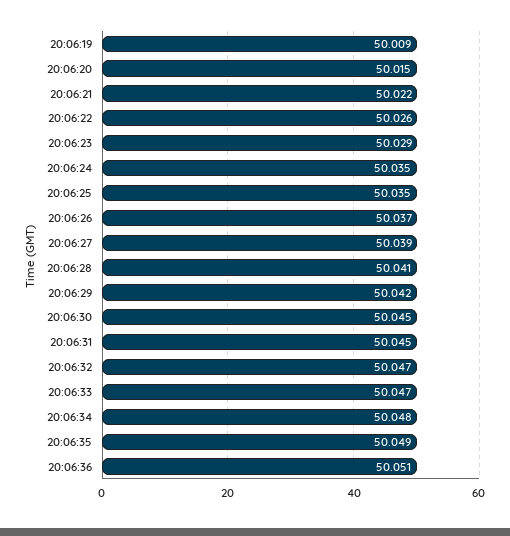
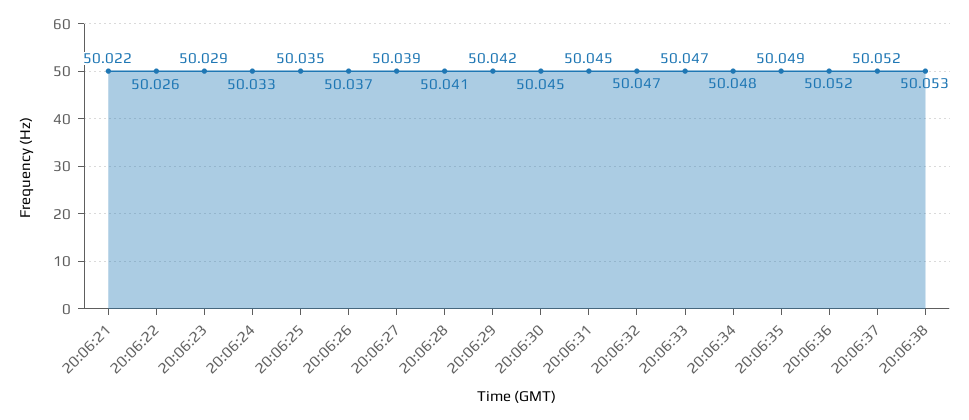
20:06:19: 50.009 -> none
20:06:20: 50.015 -> none
20:06:24: 50.035 -> 50.033
20:06:36: 50.051 -> 50.052
20:06:37: none -> 50.052
20:06:38: none -> 50.053

